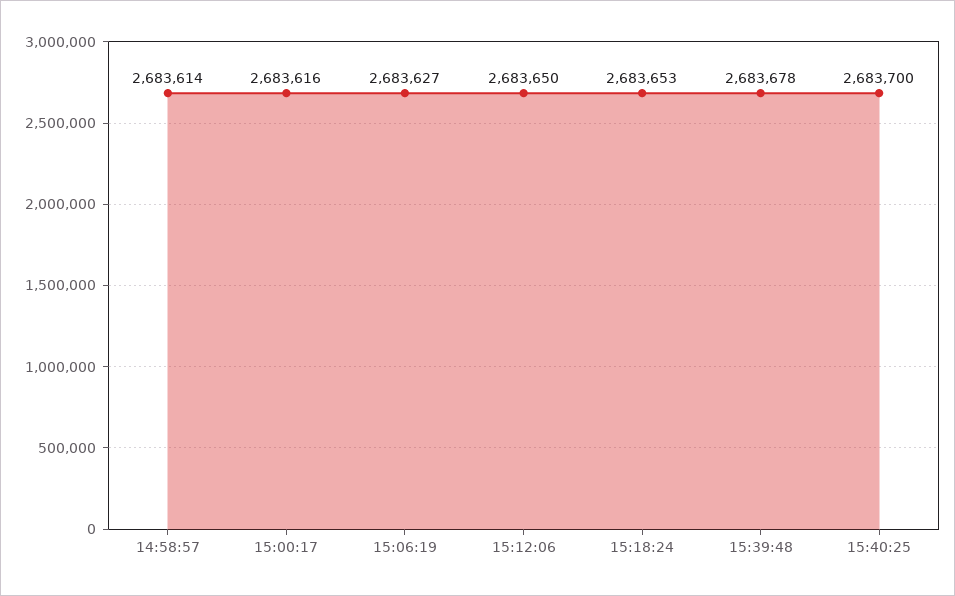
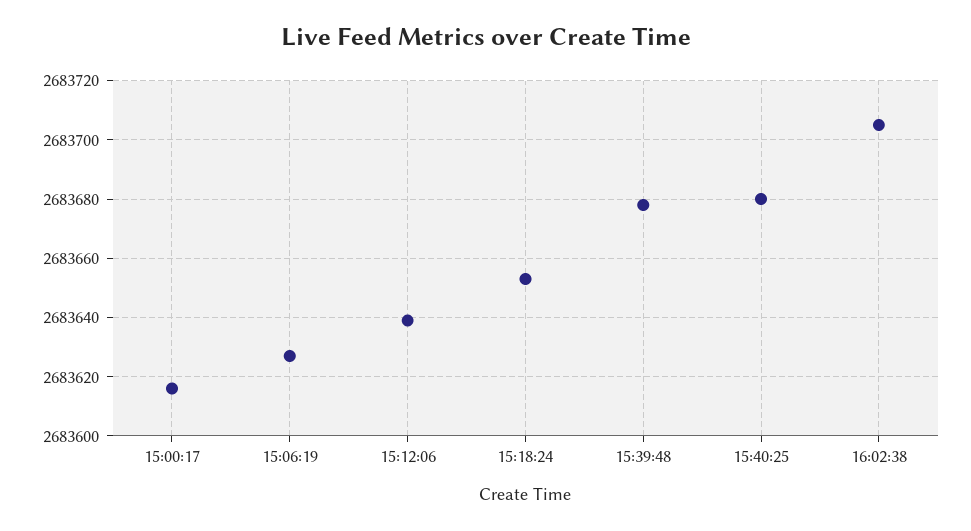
14:58:57: 2683614 -> none
15:12:06: 2683650 -> 2683640
15:40:25: 2683700 -> 2683680
16:02:38: none -> 2683705

